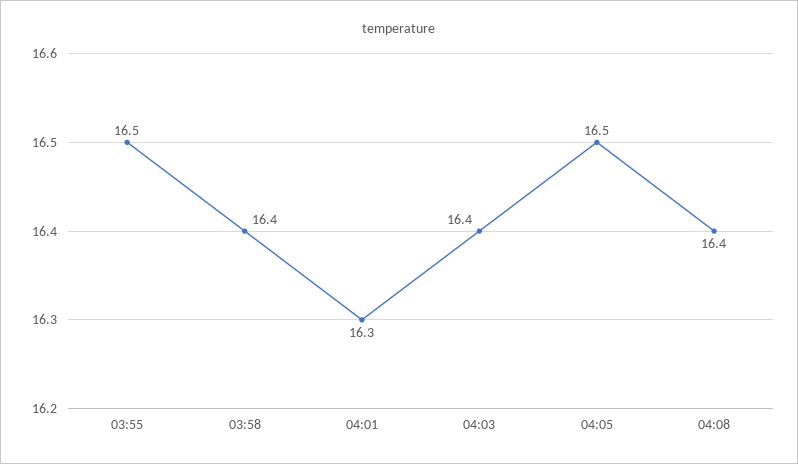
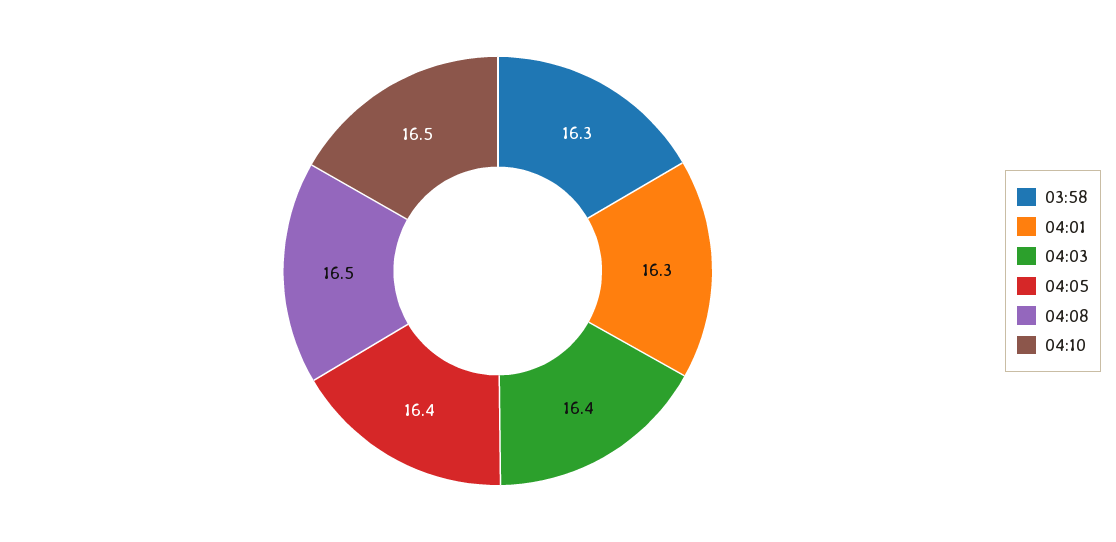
03:55: 16.5 -> none
03:58: 16.4 -> 16.3
04:05: 16.5 -> 16.4
04:08: 16.4 -> 16.5
04:10: none -> 16.5

